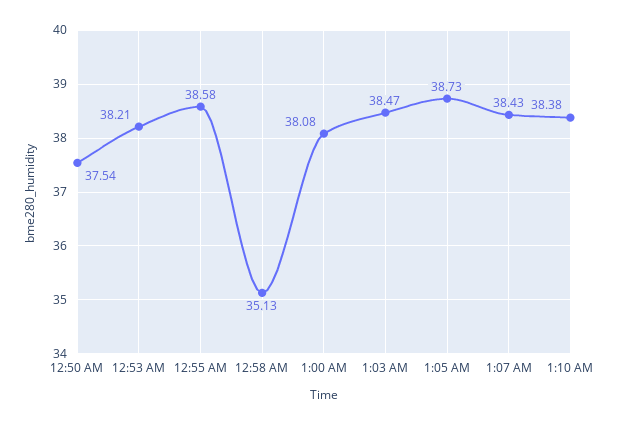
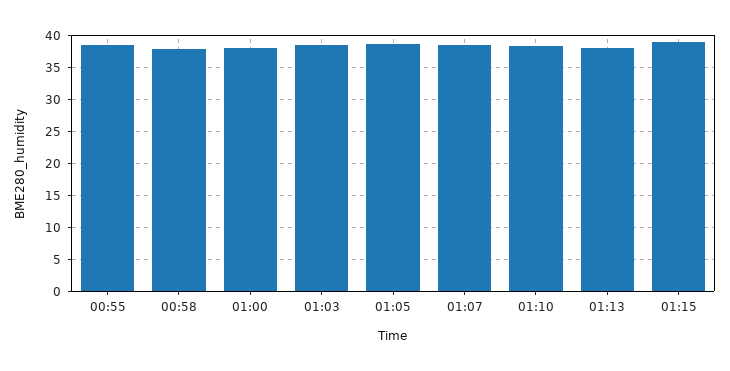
12:50 AM: 37.54 -> none
12:53 AM: 38.21 -> none
12:58 AM: 35.13 -> 38
01:13: none -> 38
01:15: none -> 39

